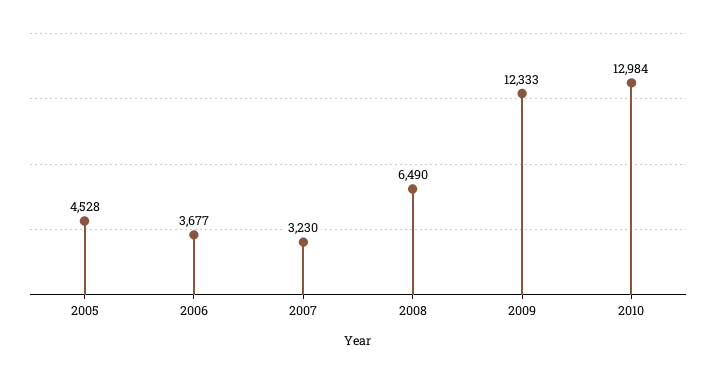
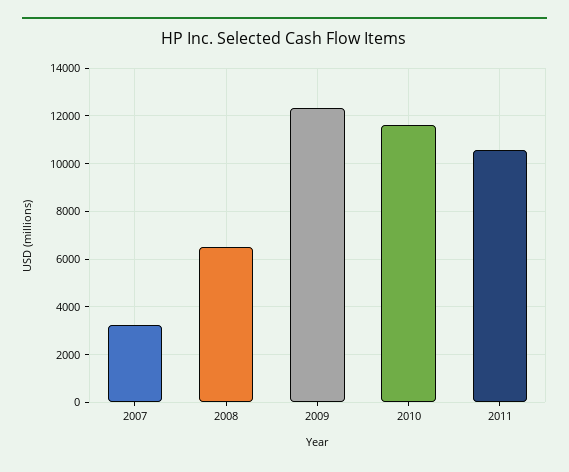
2005: 4528 -> none
2006: 3677 -> none
2010: 12984 -> 11500
2011: none -> 10500

